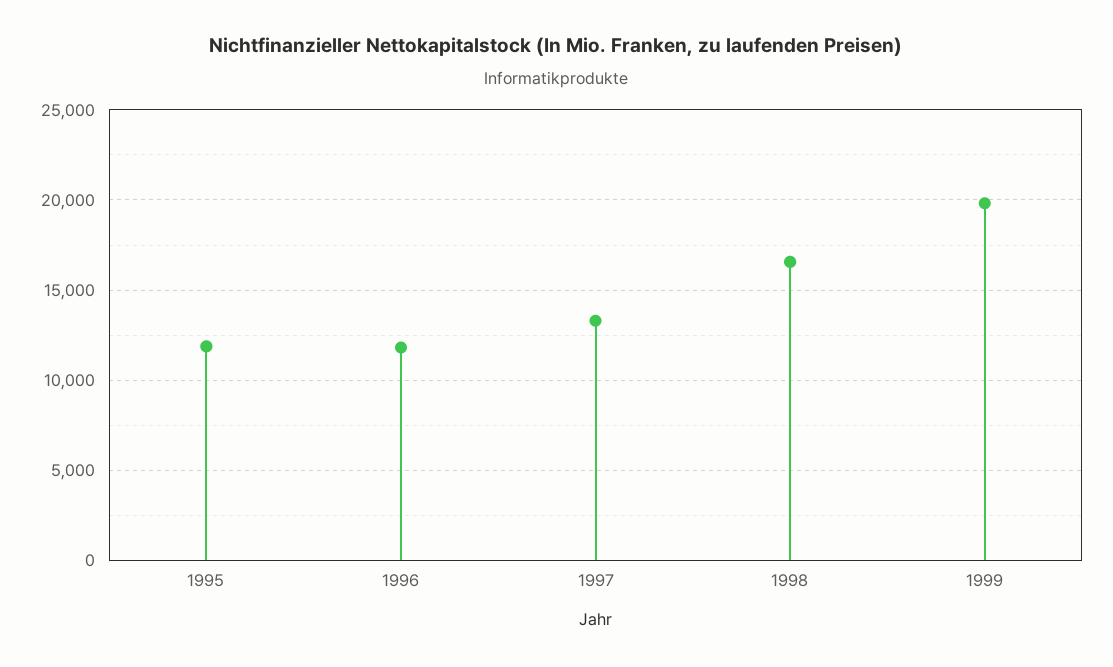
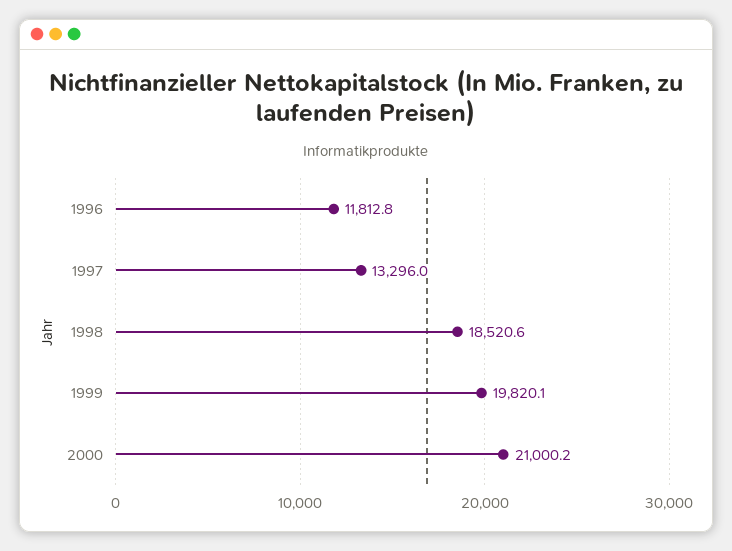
1995: 12000 -> none
1998: 16500 -> 18520.6
2000: none -> 21000.2

